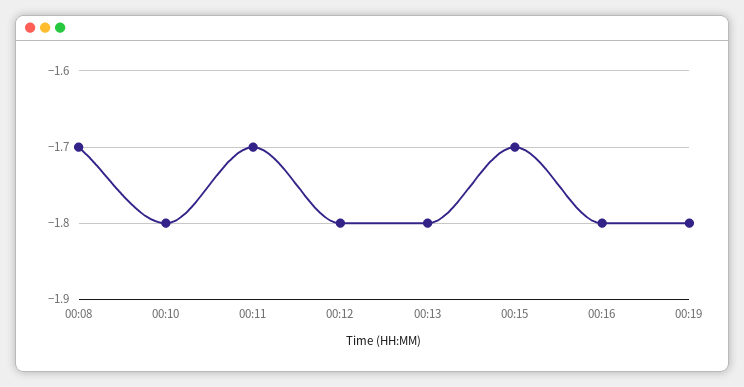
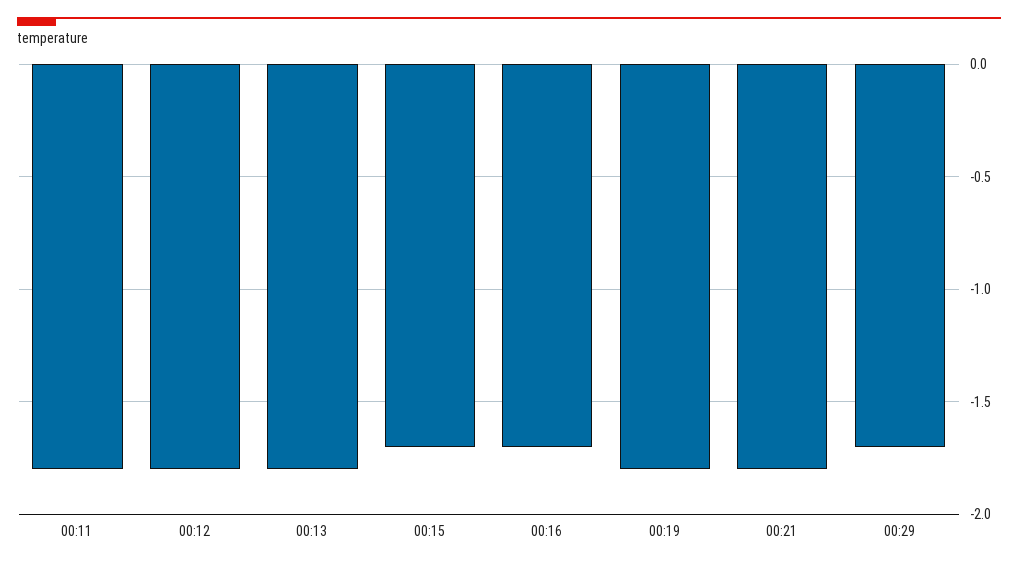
00:08: -1.7 -> none
00:10: -1.8 -> none
00:11: -1.7 -> -1.8
00:16: -1.8 -> -1.7
00:21: none -> -1.8
00:29: none -> -1.7

